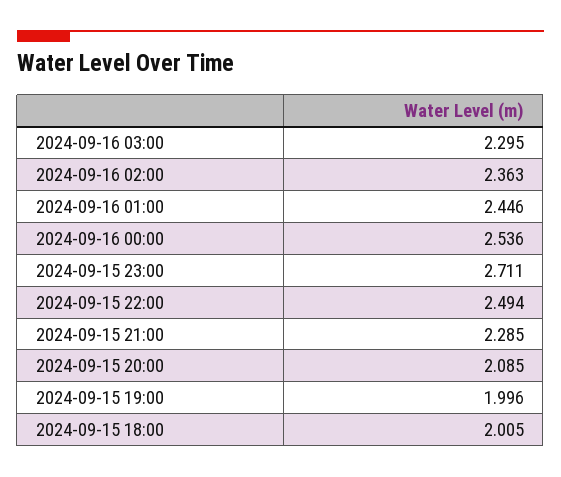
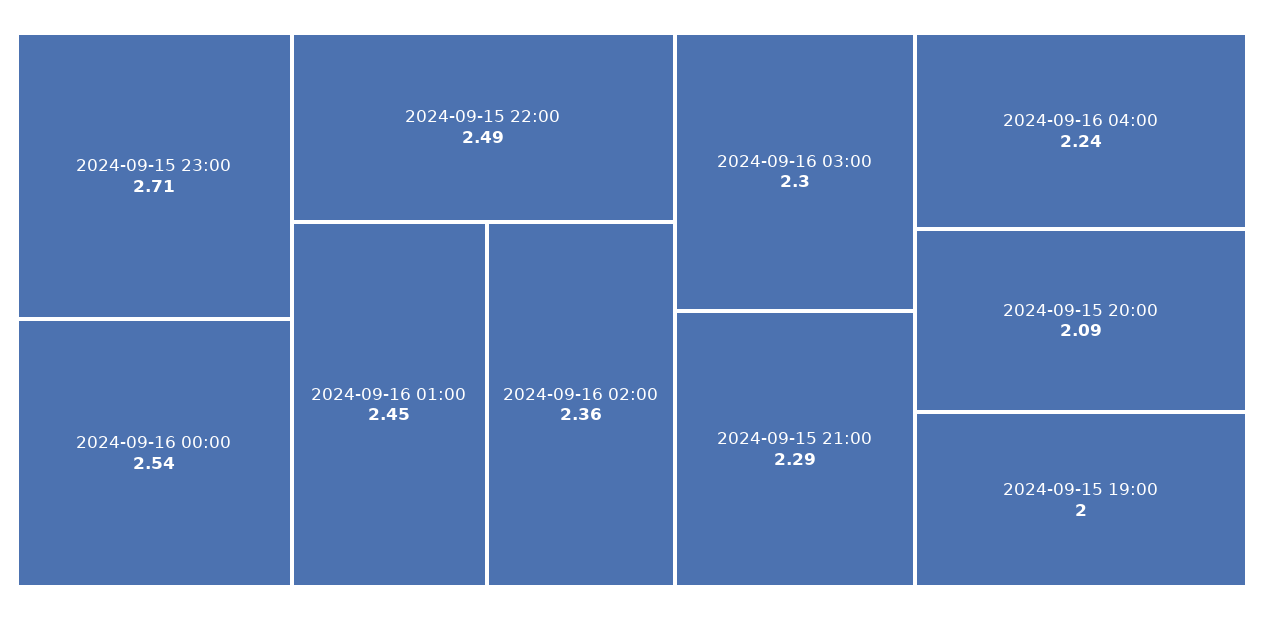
2024-09-15 18:00: 2.005 -> none
2024-09-16 04:00: none -> 2.24

